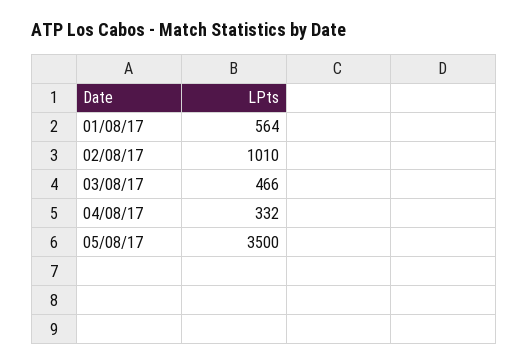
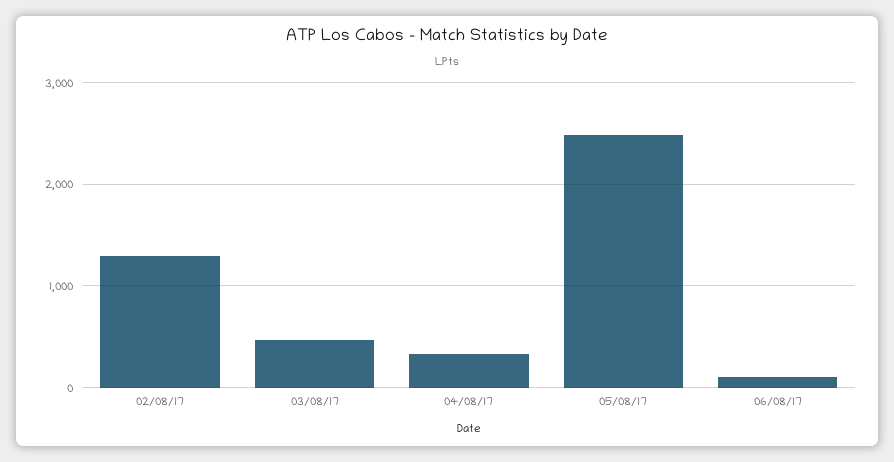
01/08/17: 564 -> none
02/08/17: 1010 -> 1300
05/08/17: 3500 -> 2500
06/08/17: none -> 100

